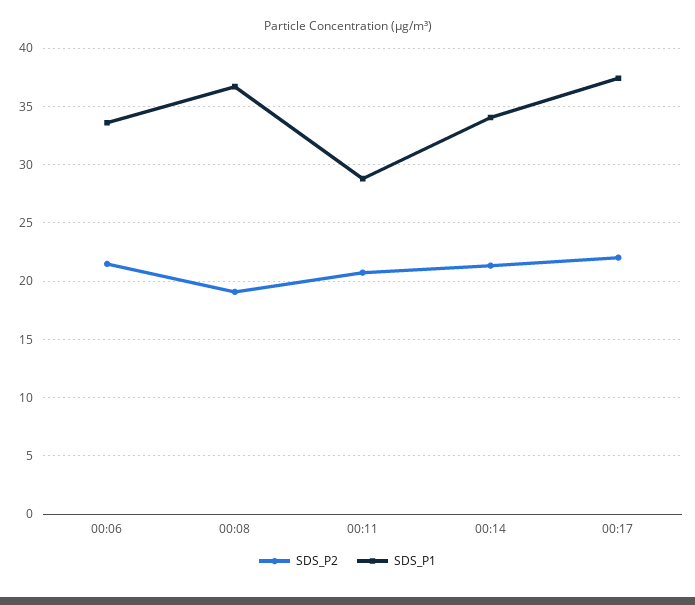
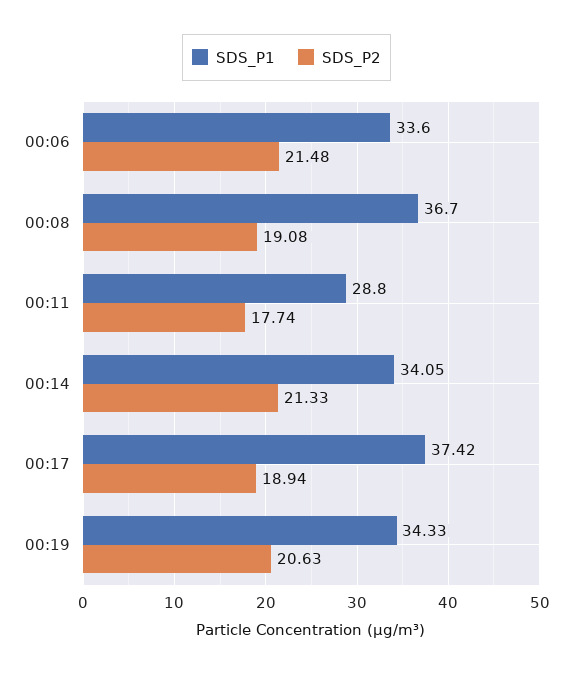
SDS_P2, 00:11: 21 -> 17.74
SDS_P2, 00:17: 22 -> 18.94
SDS_P1, 00:19: none -> 34.33
SDS_P2, 00:19: none -> 20.63

